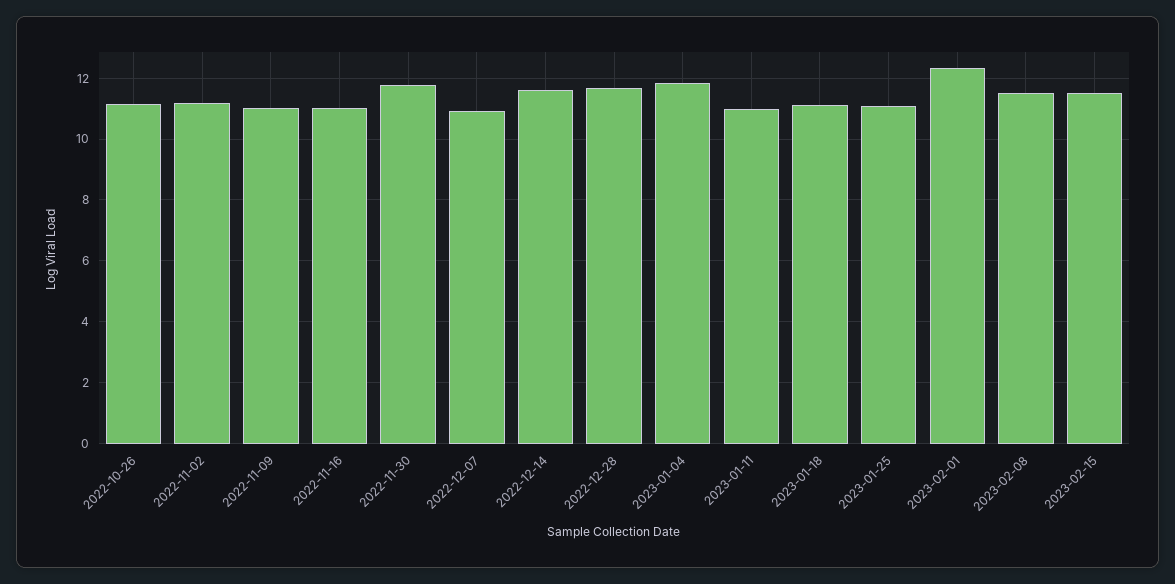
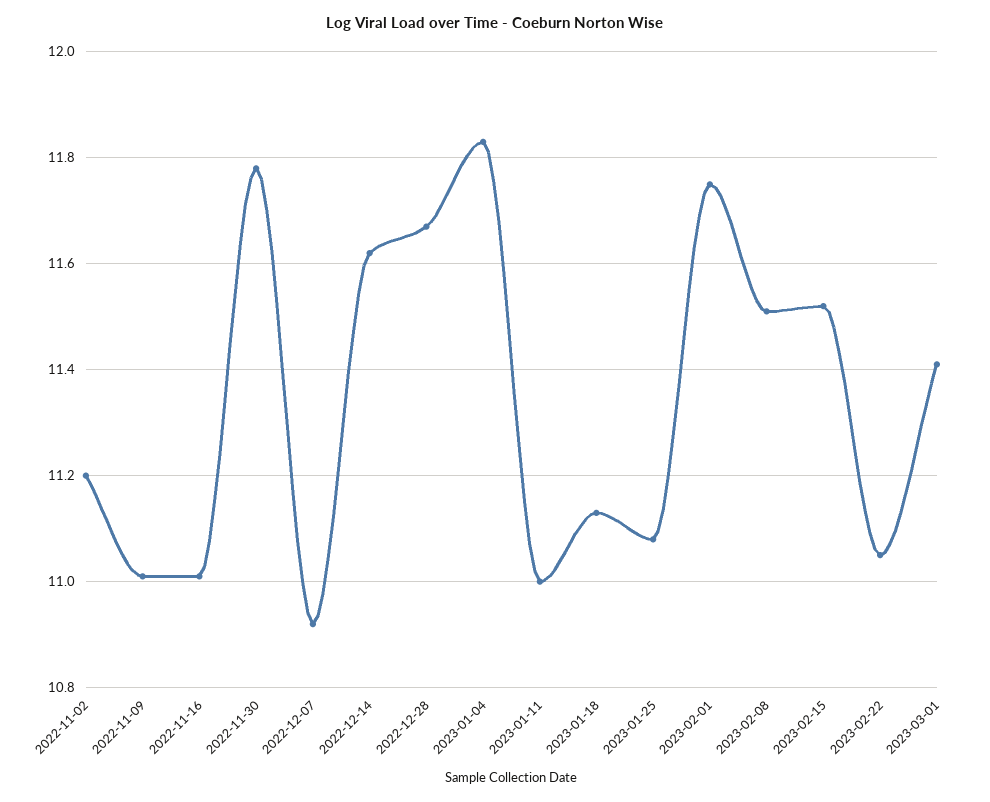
2022-10-26: 11.2 -> none
2023-02-01: 12.4 -> 11.75
2023-02-22: none -> 11.05
2023-03-01: none -> 11.4

